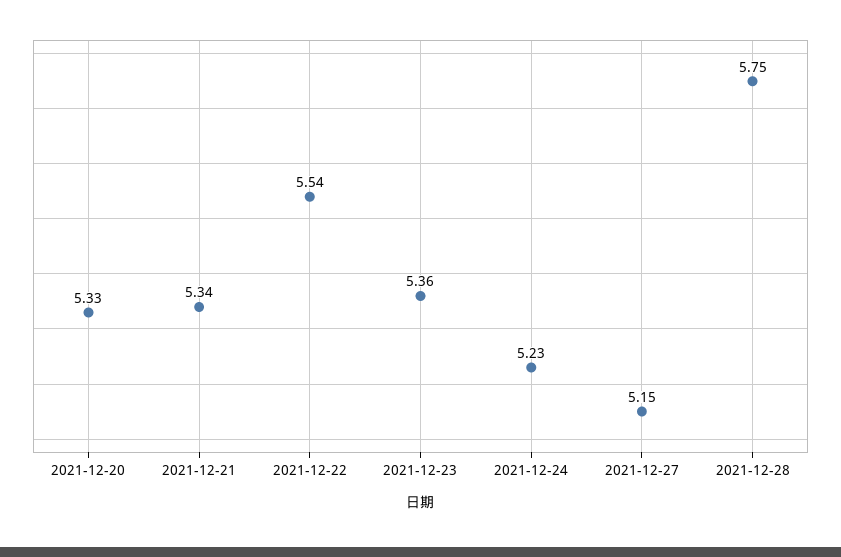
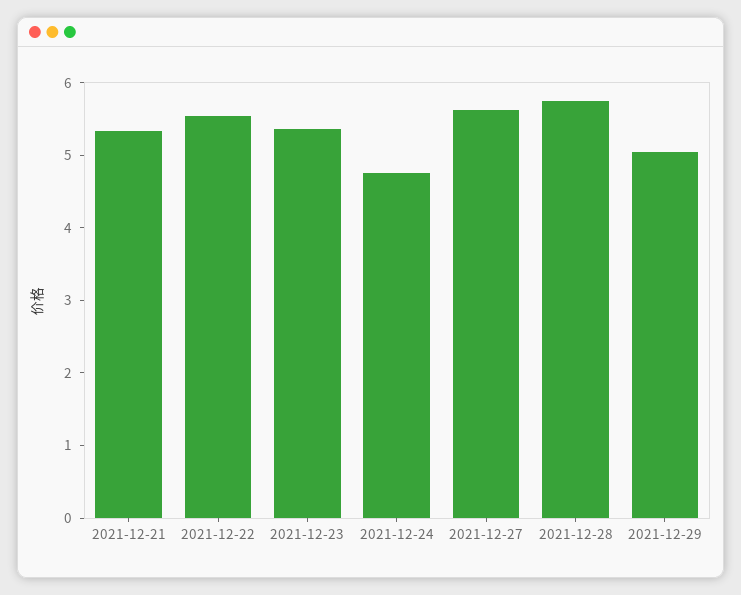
2021-12-20: 5.33 -> none
2021-12-24: 5.23 -> 4.8
2021-12-27: 5.15 -> 5.6
2021-12-29: none -> 5

